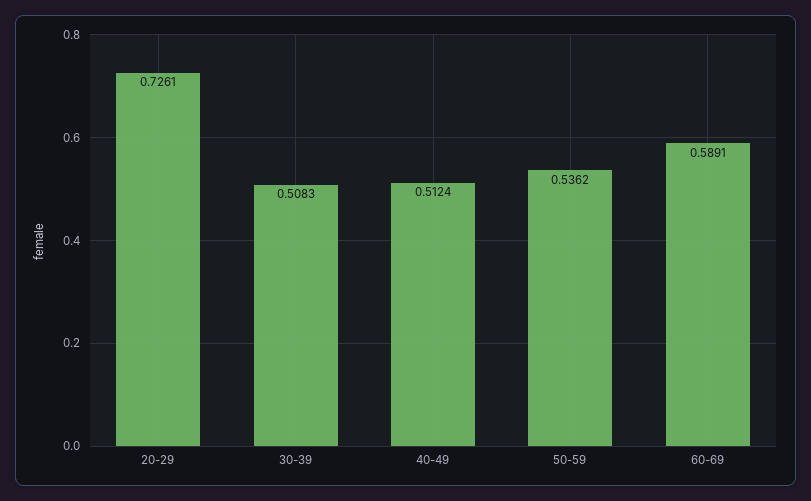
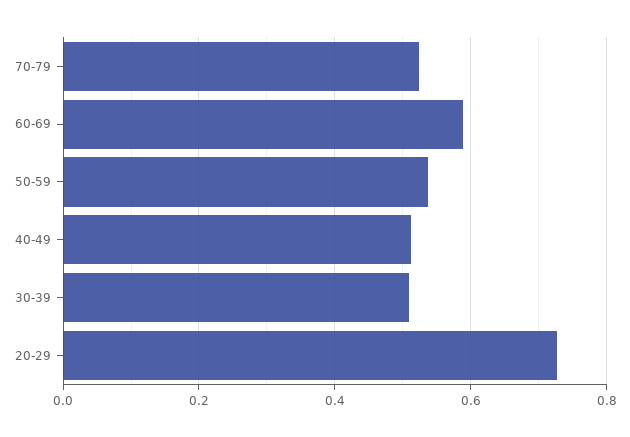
70-79: none -> 0.52

